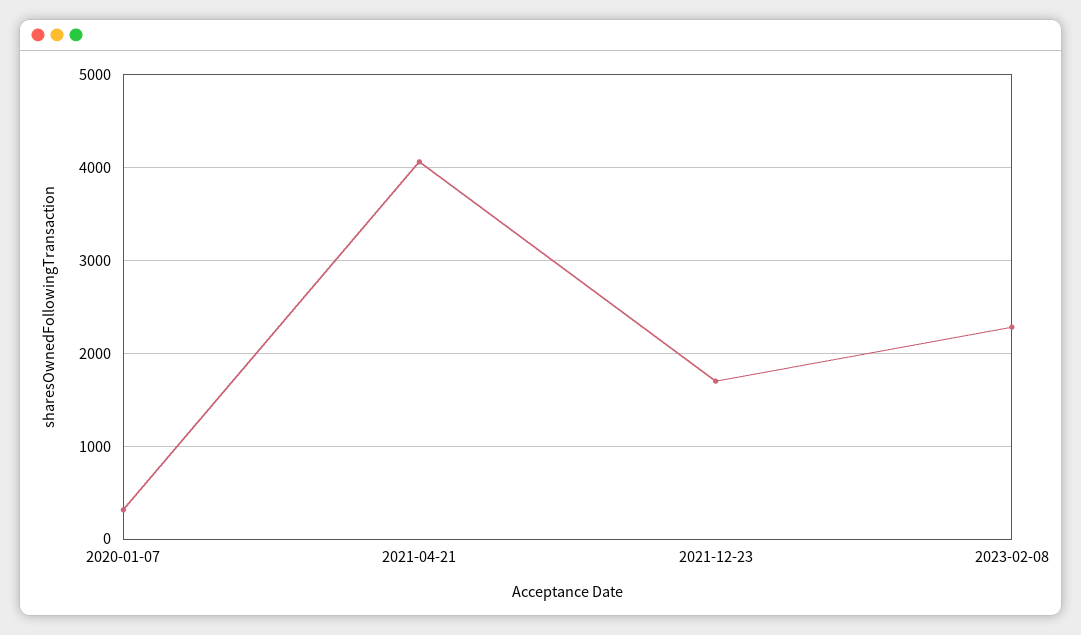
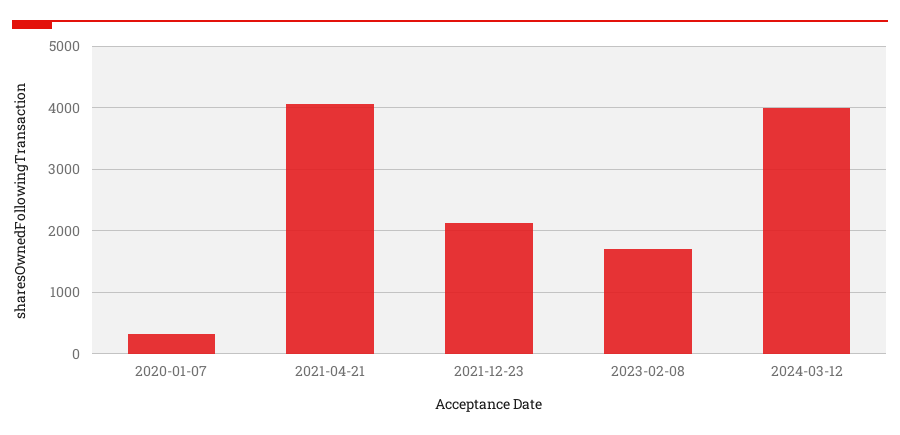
2021-12-23: 1700 -> 2100
2023-02-08: 2300 -> 1700
2024-03-12: none -> 4000

